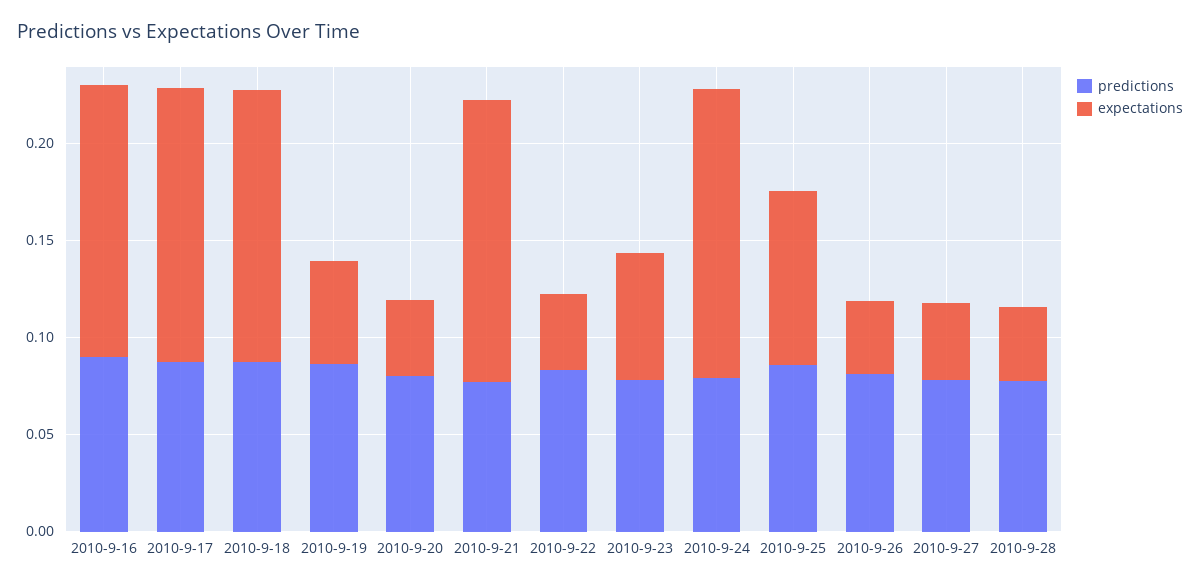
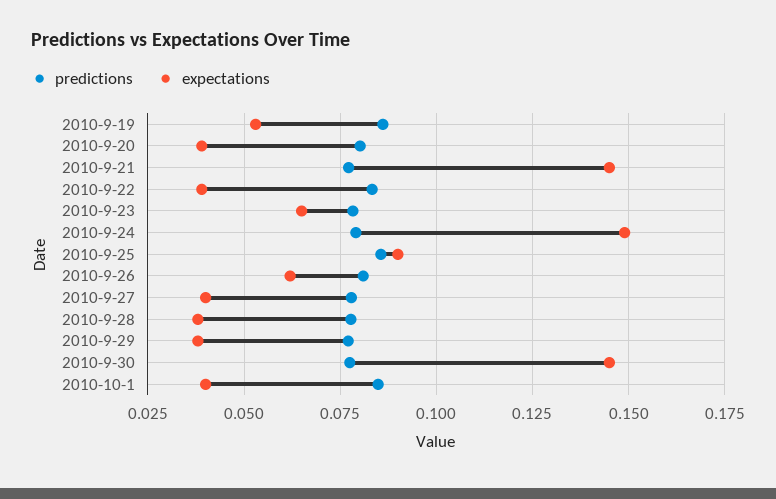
predictions, 2010-9-16: 0.09 -> none
expectations, 2010-9-16: 0.14 -> none
predictions, 2010-9-17: 0.09 -> none
expectations, 2010-9-17: 0.14 -> none
predictions, 2010-9-18: 0.09 -> none
expectations, 2010-9-18: 0.14 -> none
expectations, 2010-9-26: 0.04 -> 0.0625
predictions, 2010-9-29: none -> 0.0775
expectations, 2010-9-29: none -> 0.0375
predictions, 2010-9-30: none -> 0.0775
expectations, 2010-9-30: none -> 0.145
predictions, 2010-10-1: none -> 0.085
expectations, 2010-10-1: none -> 0.04

